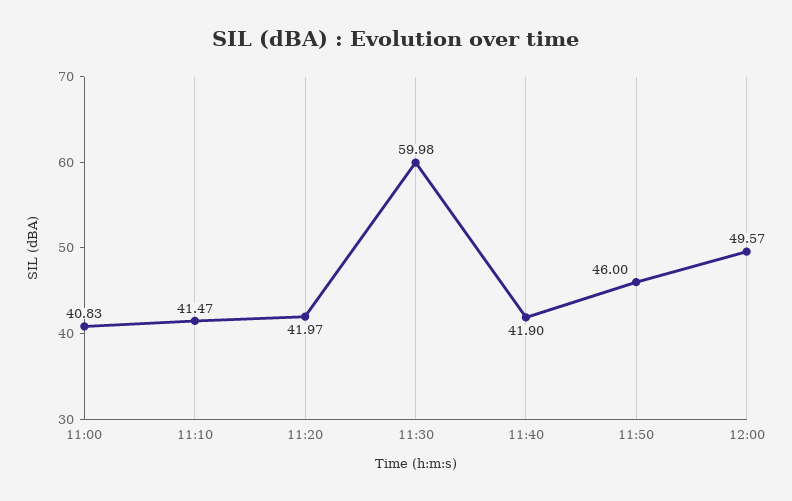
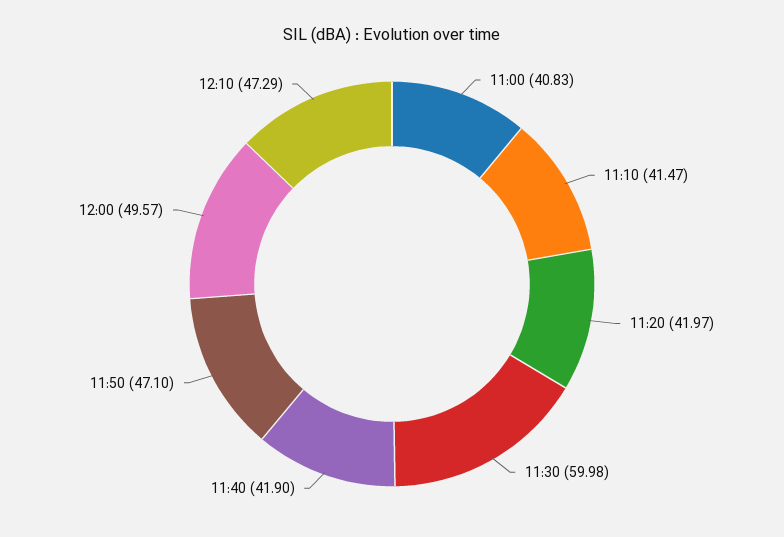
11:50: 46 -> 47.1
12:10: none -> 47.29

